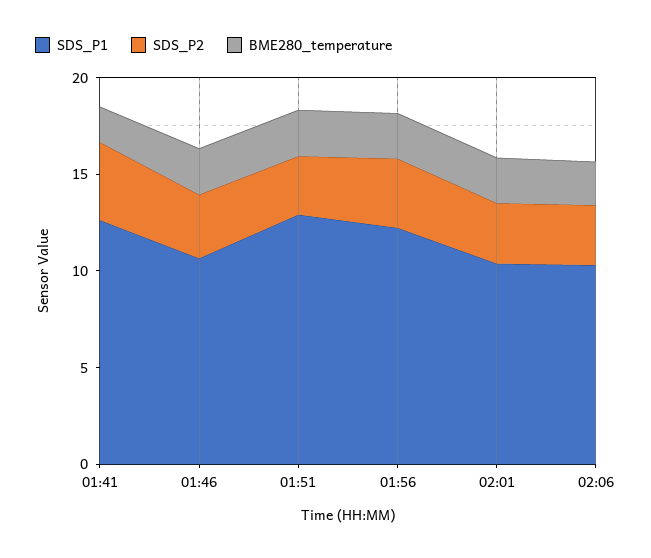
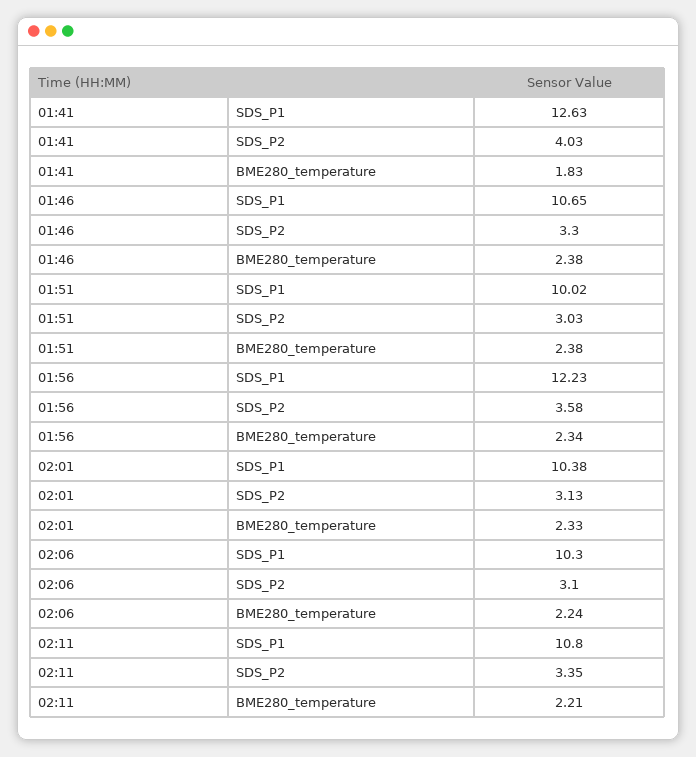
SDS_P1, 01:51: 13 -> 10.02
SDS_P1, 02:11: none -> 10.8
SDS_P2, 02:11: none -> 3.35
BME280_temperature, 02:11: none -> 2.21

